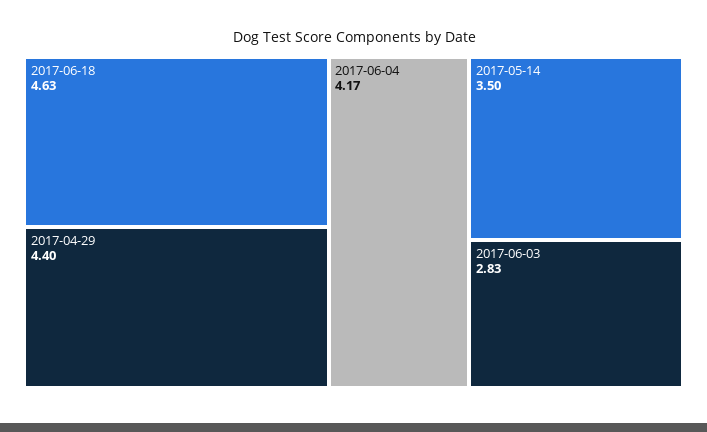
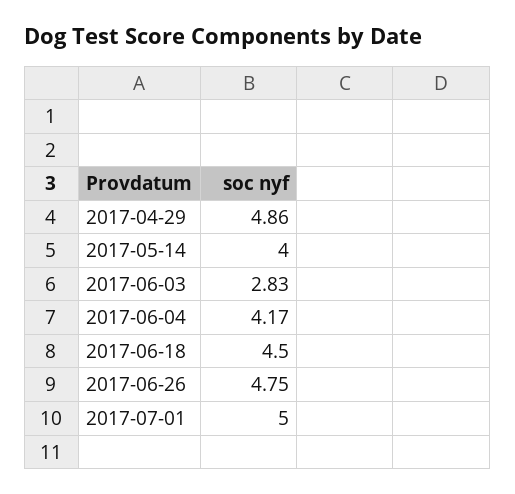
2017-06-18: 4.63 -> 4.5
2017-04-29: 4.4 -> 4.86
2017-05-14: 3.5 -> 4
2017-06-26: none -> 4.75
2017-07-01: none -> 5

